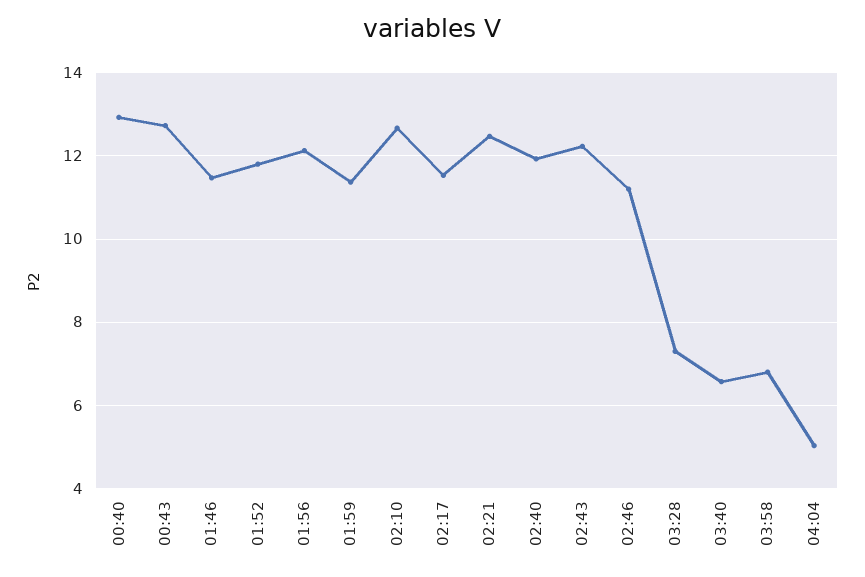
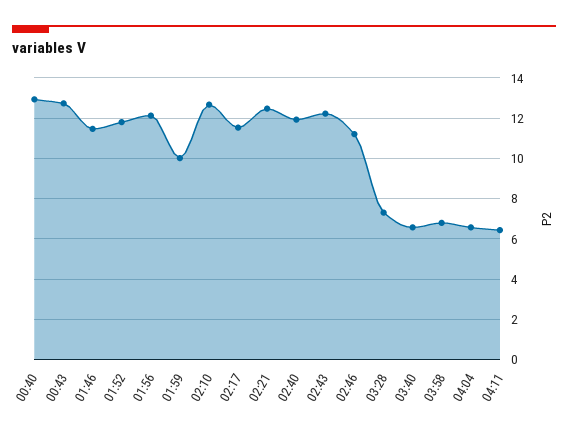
01:59: 11.4 -> 10
04:04: 5 -> 6.5
04:11: none -> 6.5

